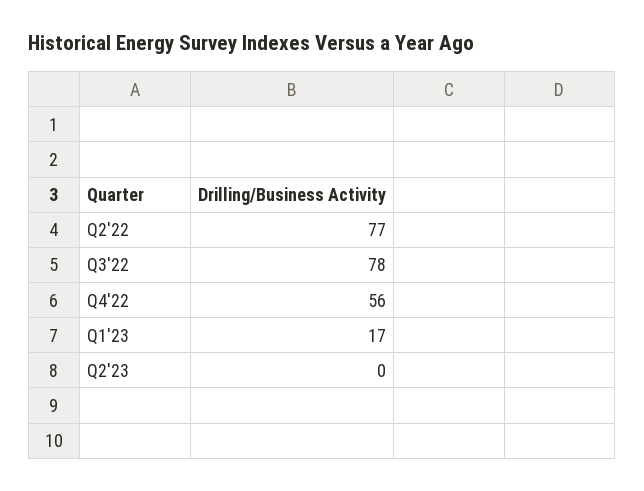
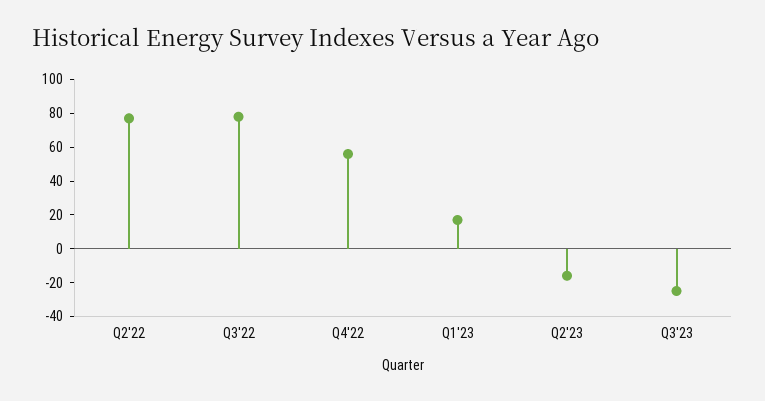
Q2'23: 0 -> -15
Q3'23: none -> -25

